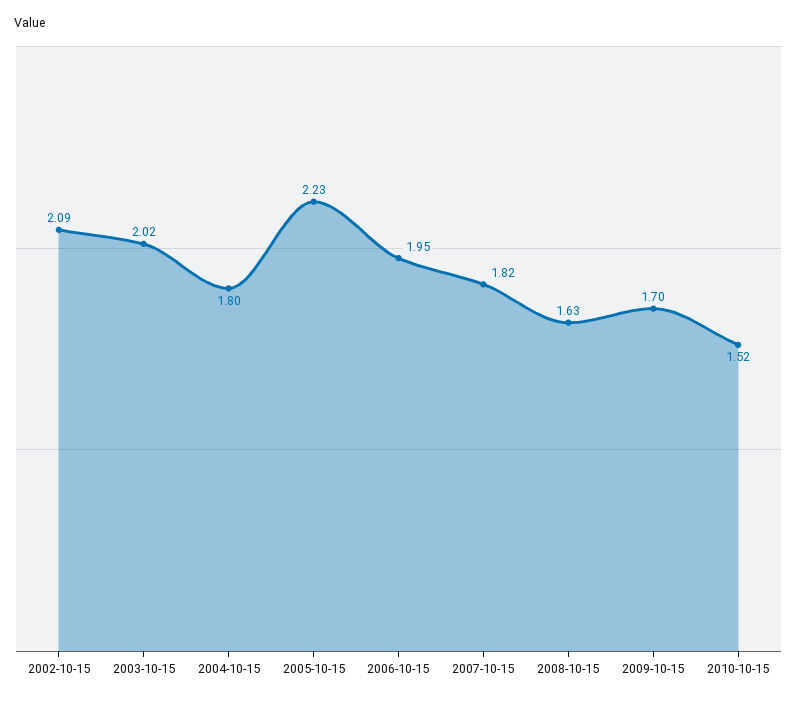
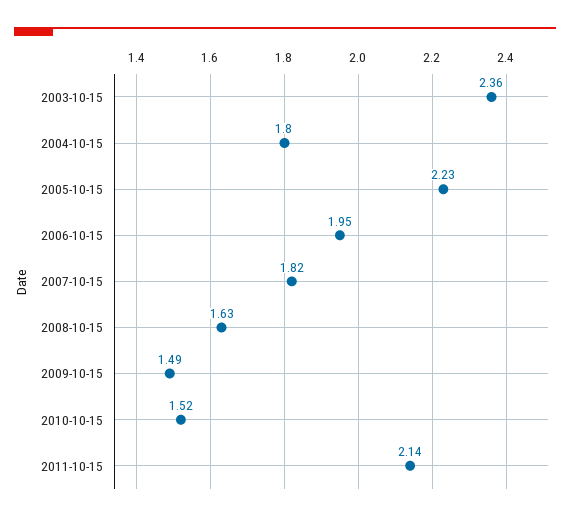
2002-10-15: 2.09 -> none
2003-10-15: 2.02 -> 2.36
2009-10-15: 1.7 -> 1.49
2011-10-15: none -> 2.14

